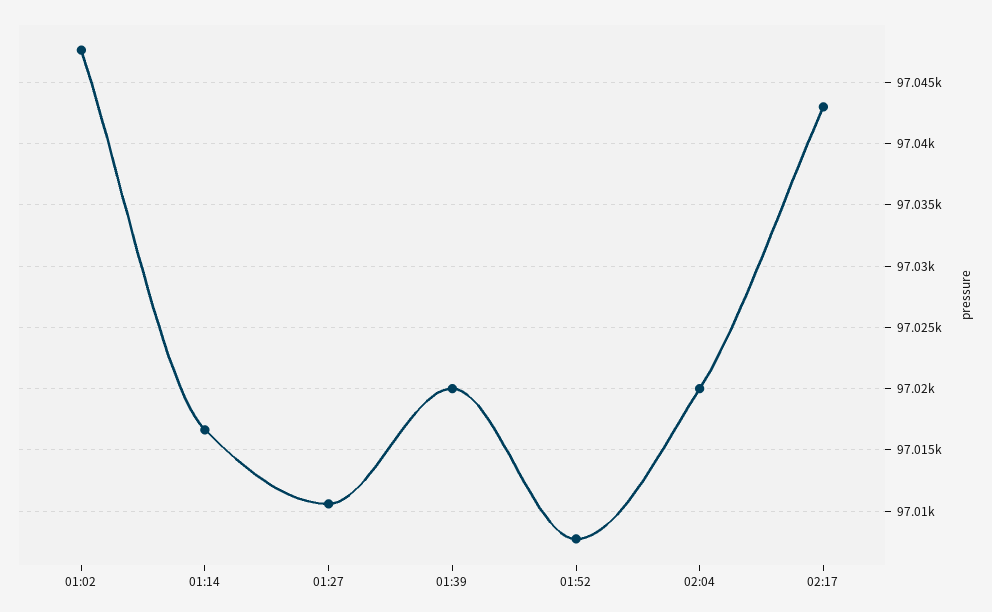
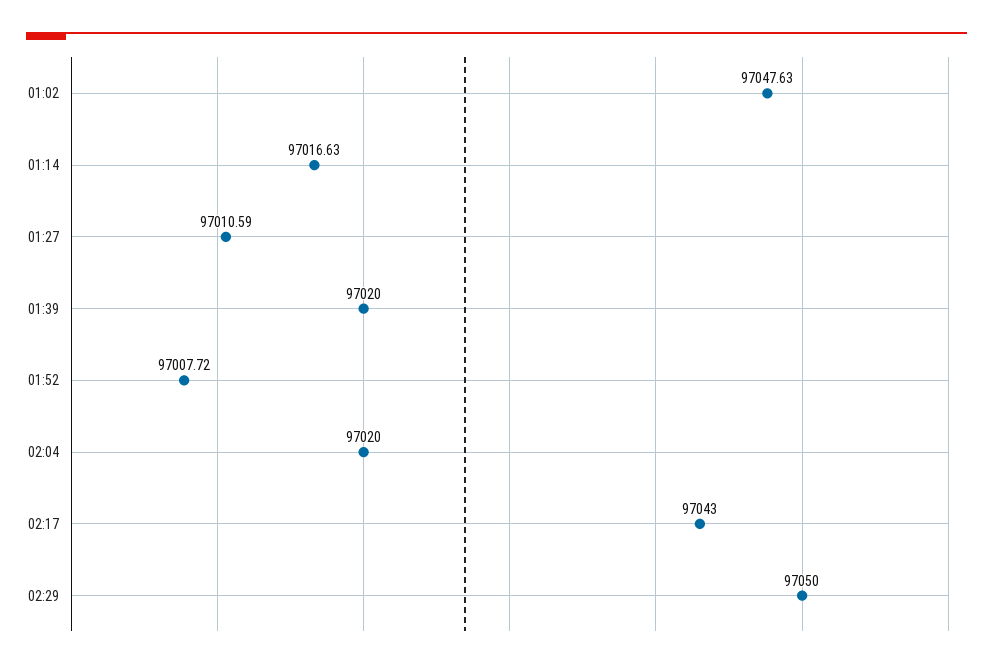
02:29: none -> 97050

